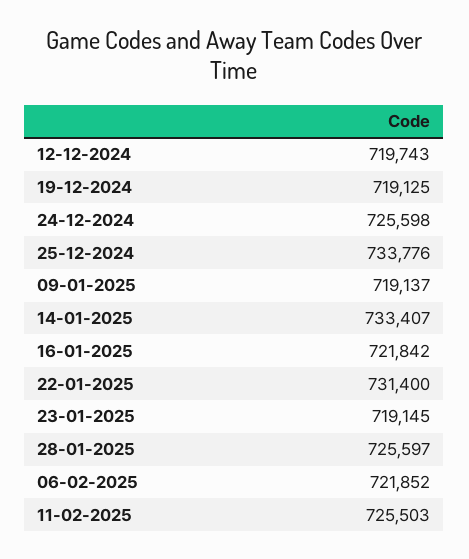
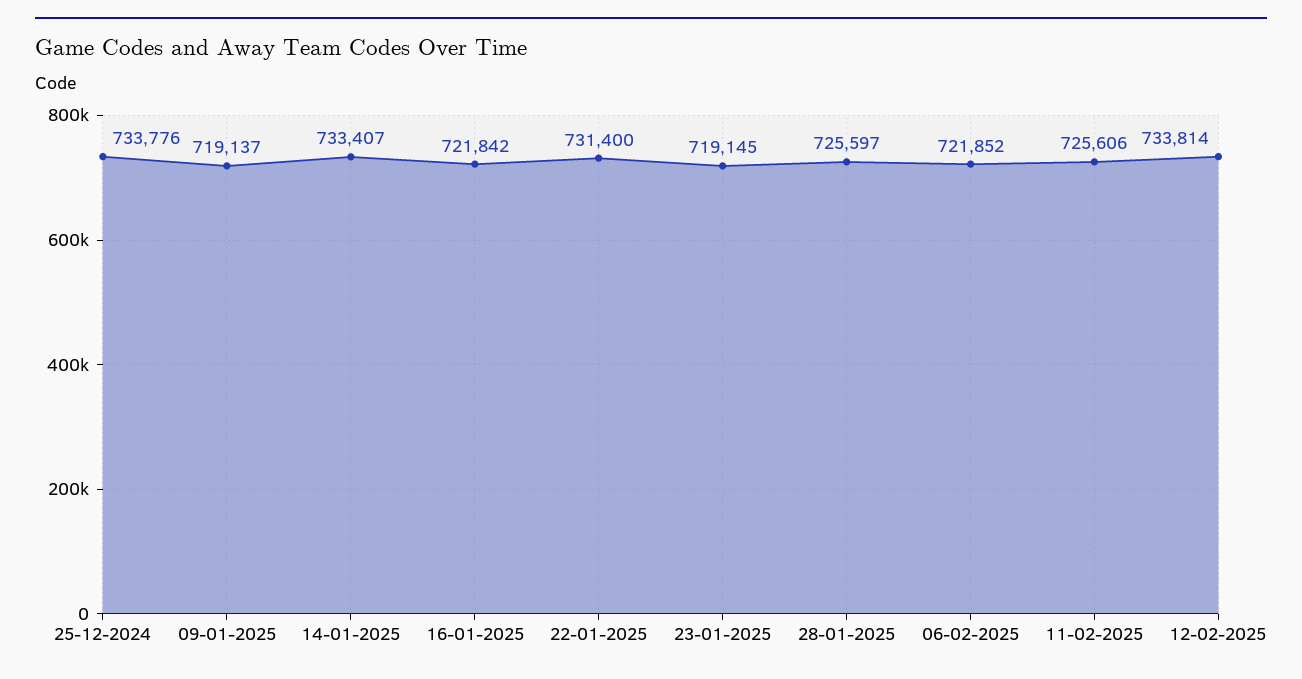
12-12-2024: 719743 -> none
19-12-2024: 719125 -> none
24-12-2024: 725598 -> none
11-02-2025: 725503 -> 725606
12-02-2025: none -> 733814

